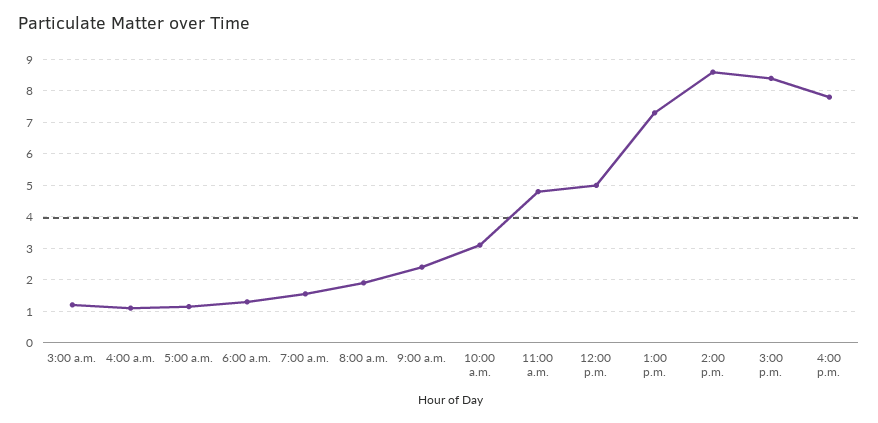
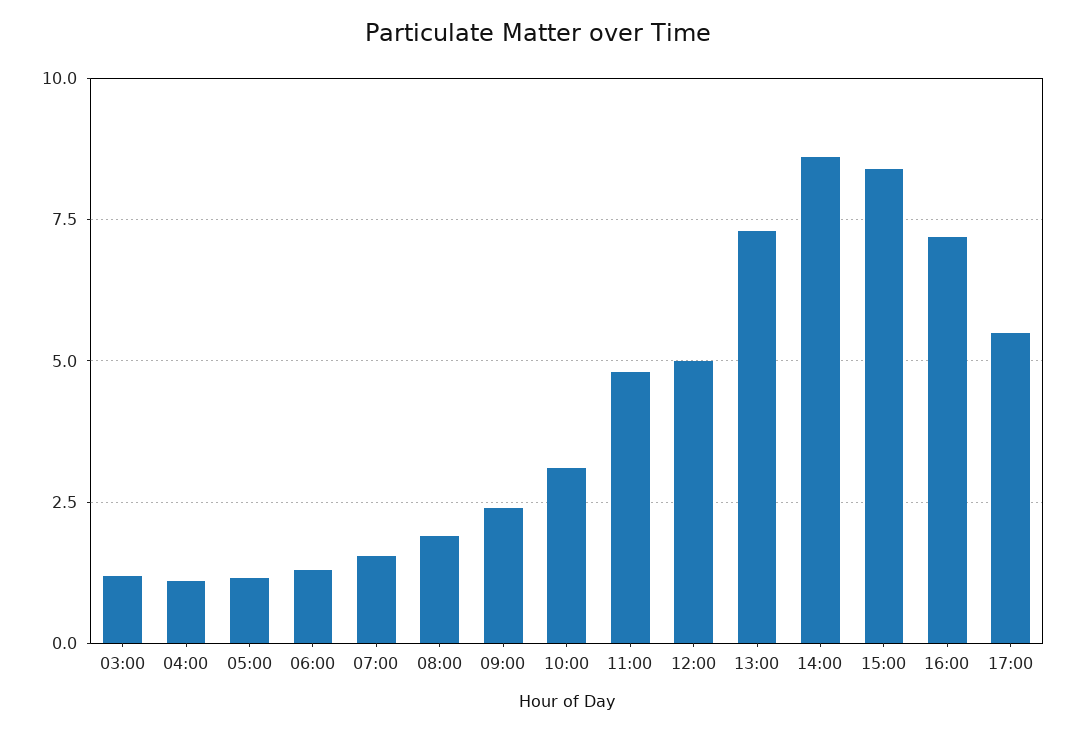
4:00 p.m.: 7.8 -> 7.25
17:00: none -> 5.5

